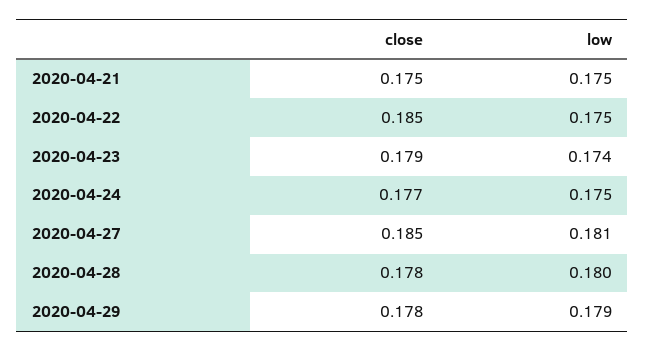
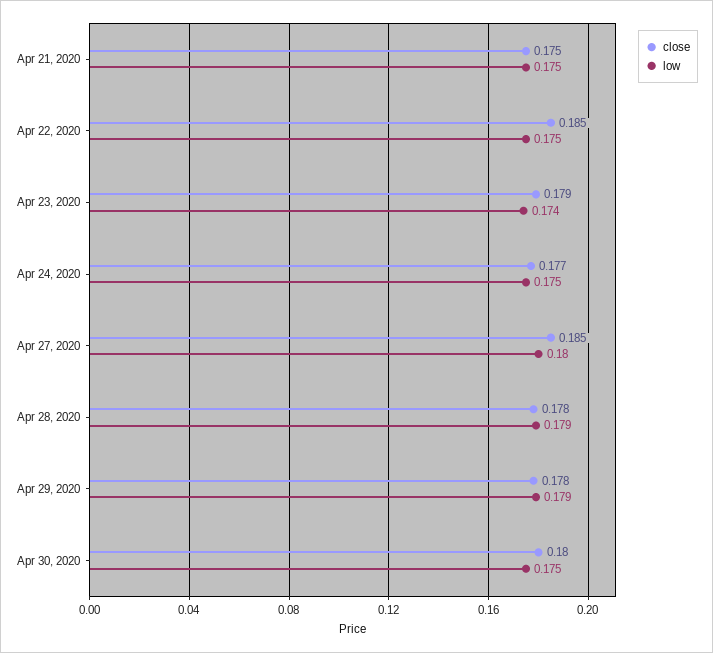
low, 2020-04-27: 0.181 -> 0.18
low, 2020-04-28: 0.18 -> 0.179
close, Apr 30, 2020: none -> 0.18
low, Apr 30, 2020: none -> 0.175

